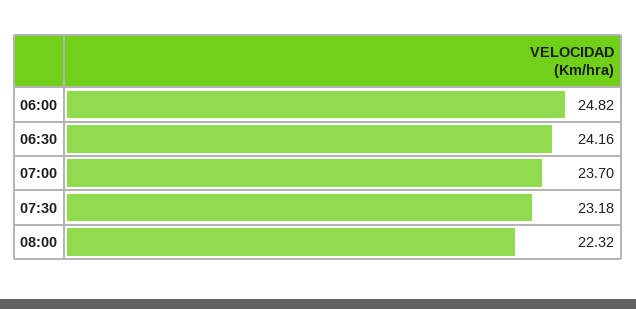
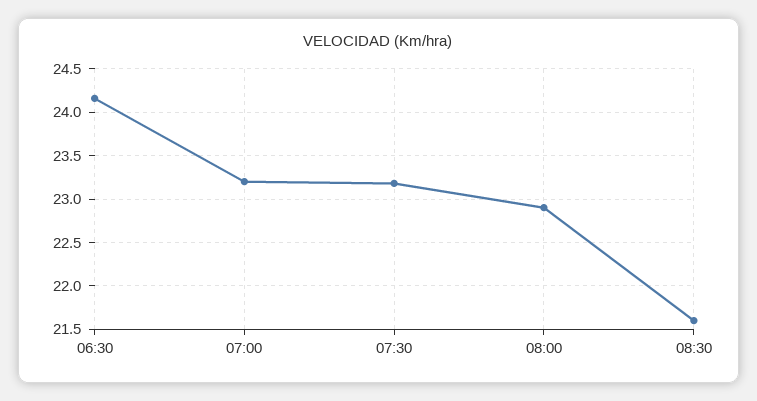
06:00: 24.82 -> none
07:00: 23.7 -> 23.2
08:00: 22.32 -> 22.9
08:30: none -> 21.6

